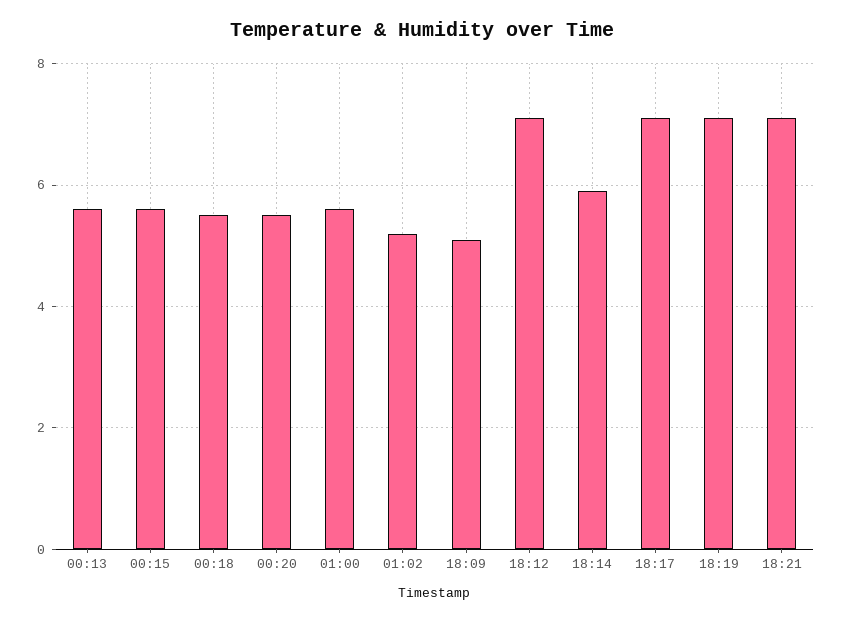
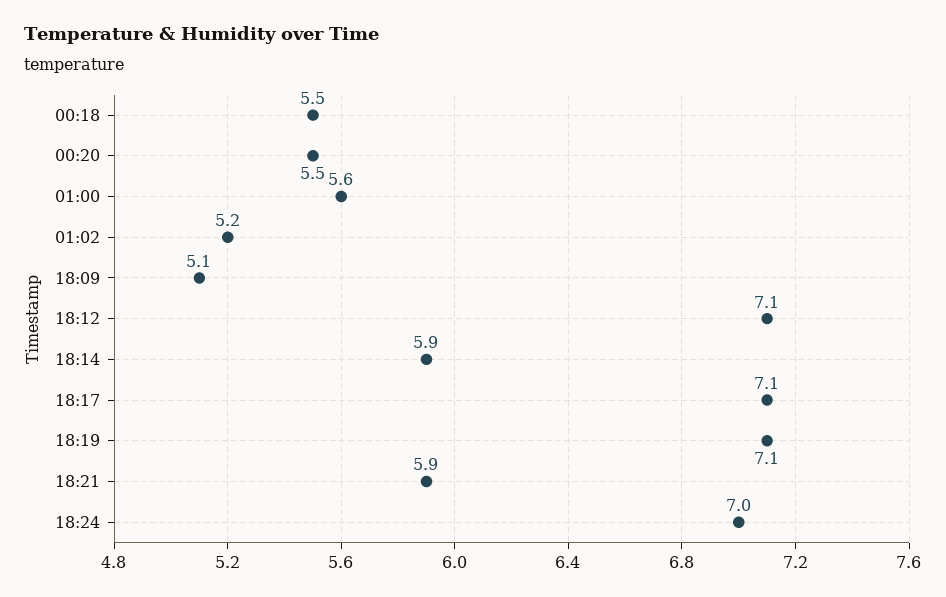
00:13: 5.5 -> none
00:15: 5.5 -> none
18:21: 7 -> 5.9
18:24: none -> 7

